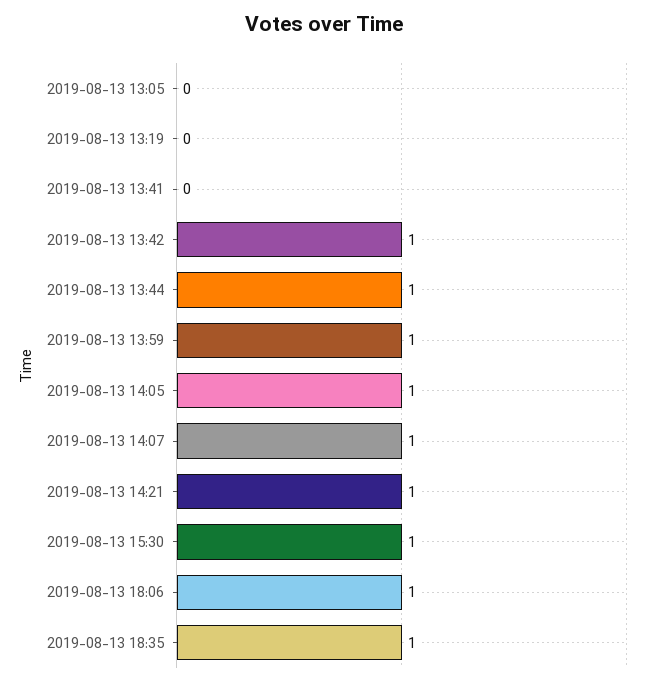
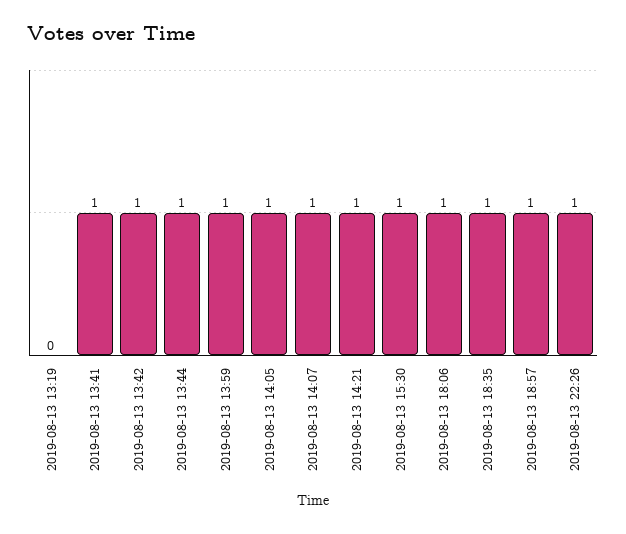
2019-08-13 13:05: 0 -> none
2019-08-13 13:41: 0 -> 1
2019-08-13 18:57: none -> 1
2019-08-13 22:26: none -> 1

